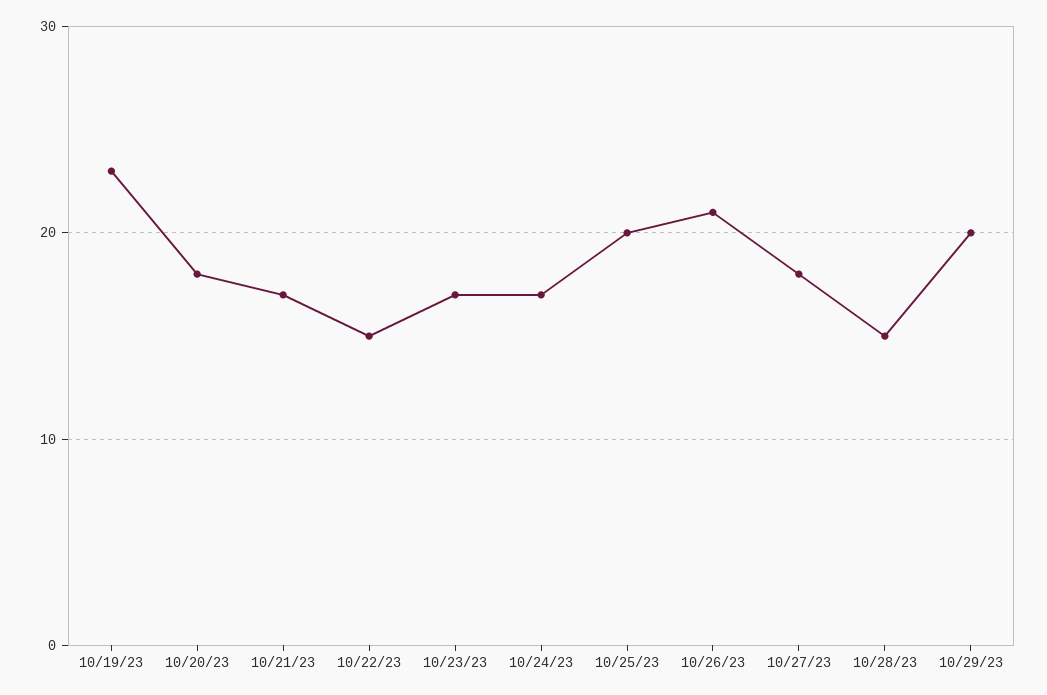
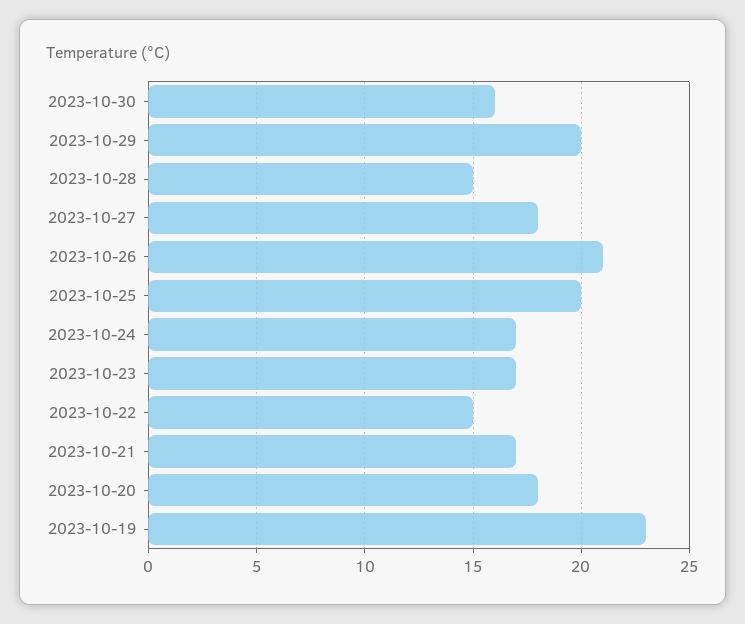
2023-10-30: none -> 16

